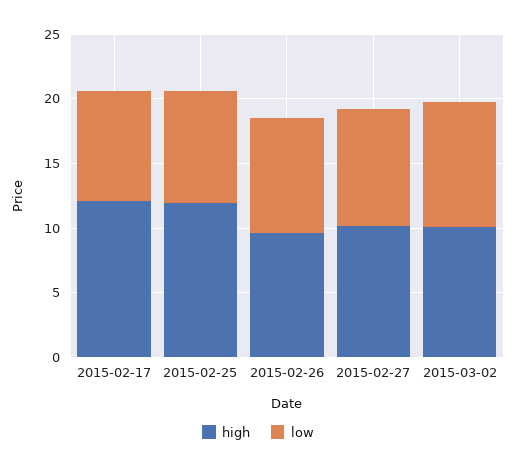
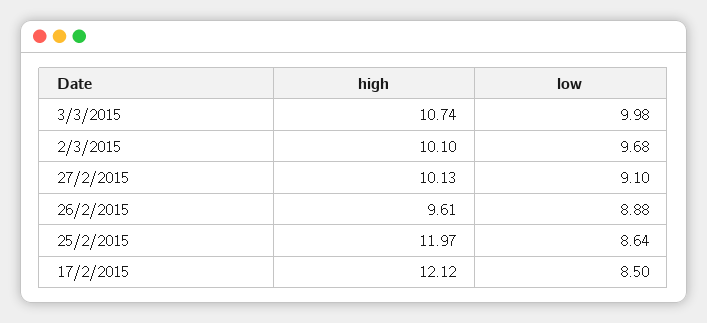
high, 3/3/2015: none -> 10.74
low, 3/3/2015: none -> 9.98

